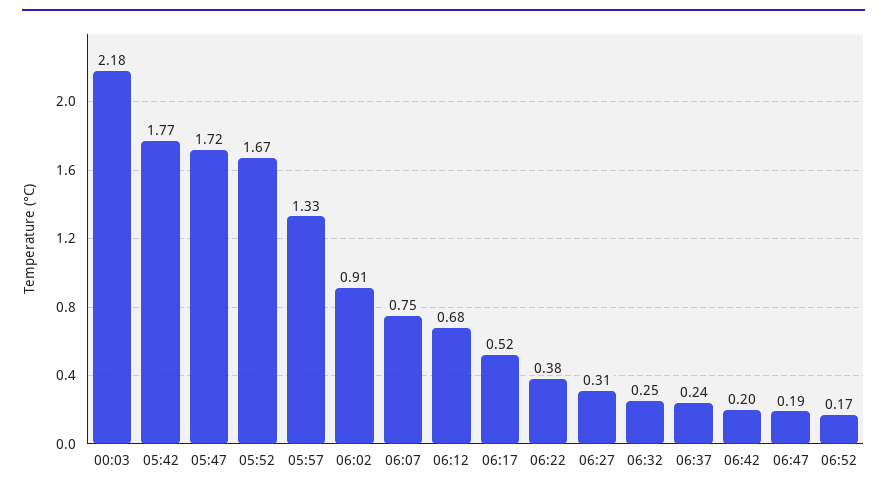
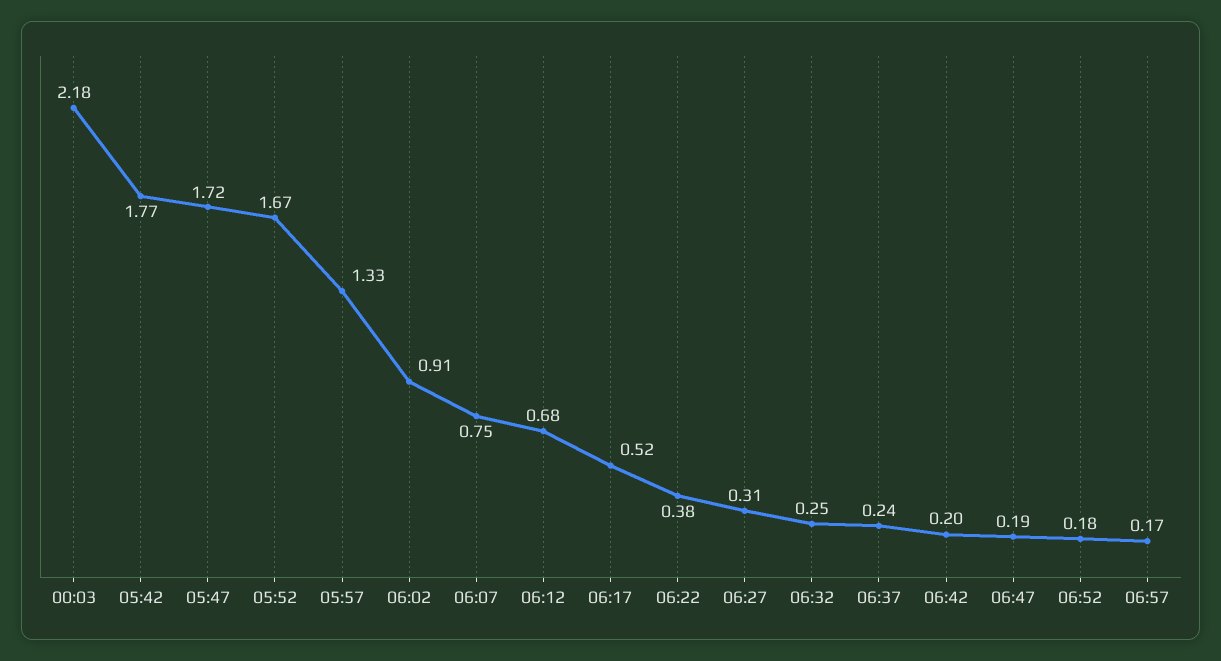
06:52: 0.17 -> 0.18
06:57: none -> 0.17

